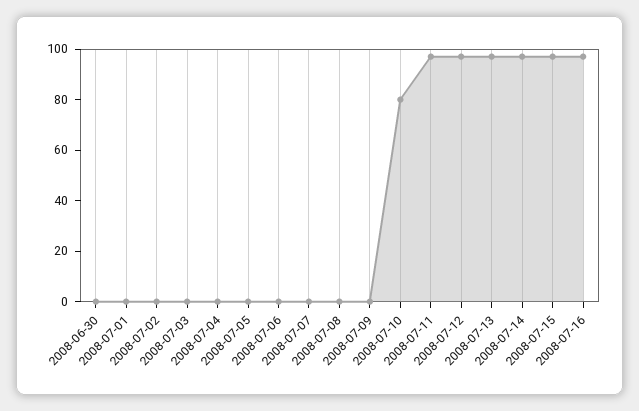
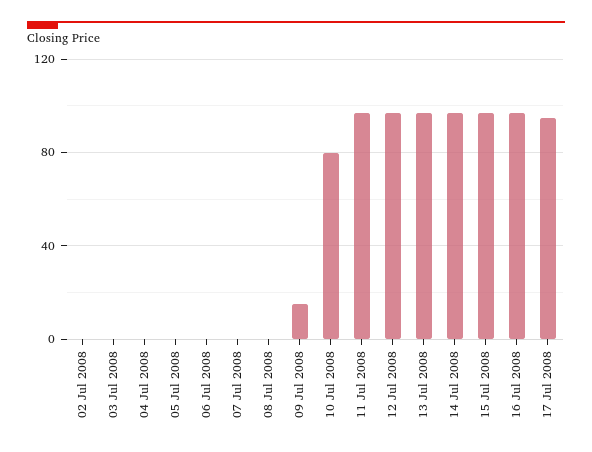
2008-06-30: 0 -> none
2008-07-01: 0 -> none
2008-07-09: 0 -> 15
17 Jul 2008: none -> 95

